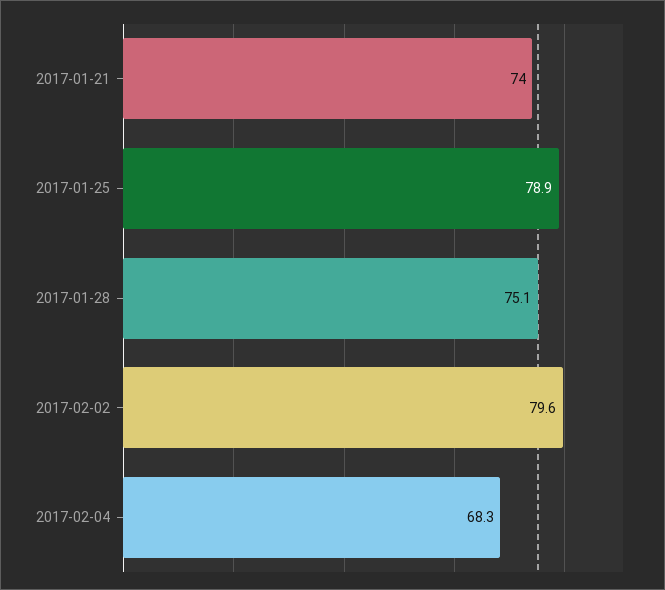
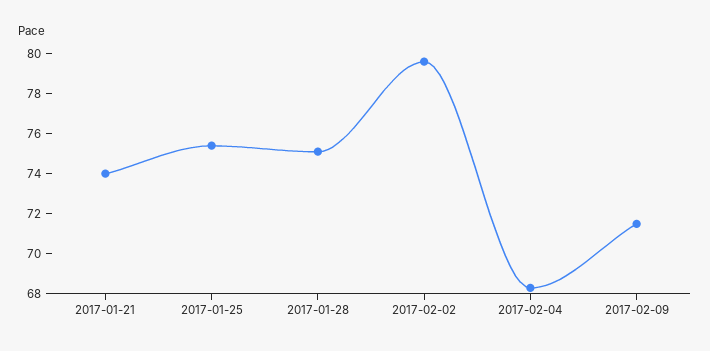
2017-01-25: 78.9 -> 75.5
2017-02-09: none -> 71.5

